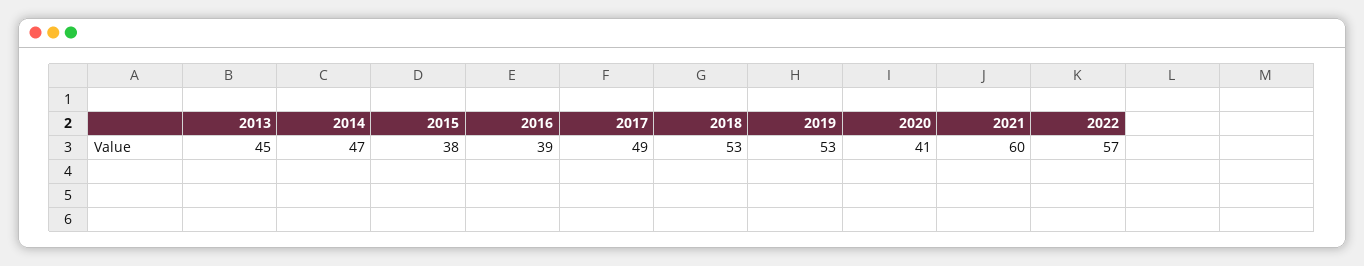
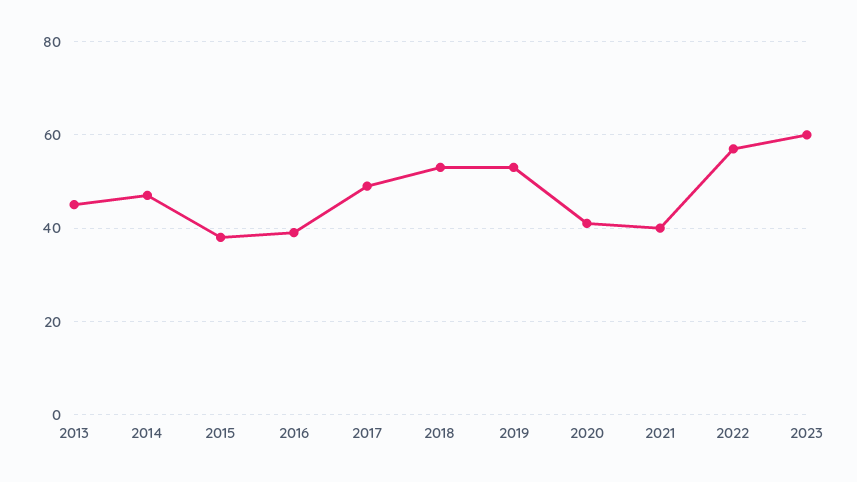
2021: 60 -> 40
2023: none -> 60

